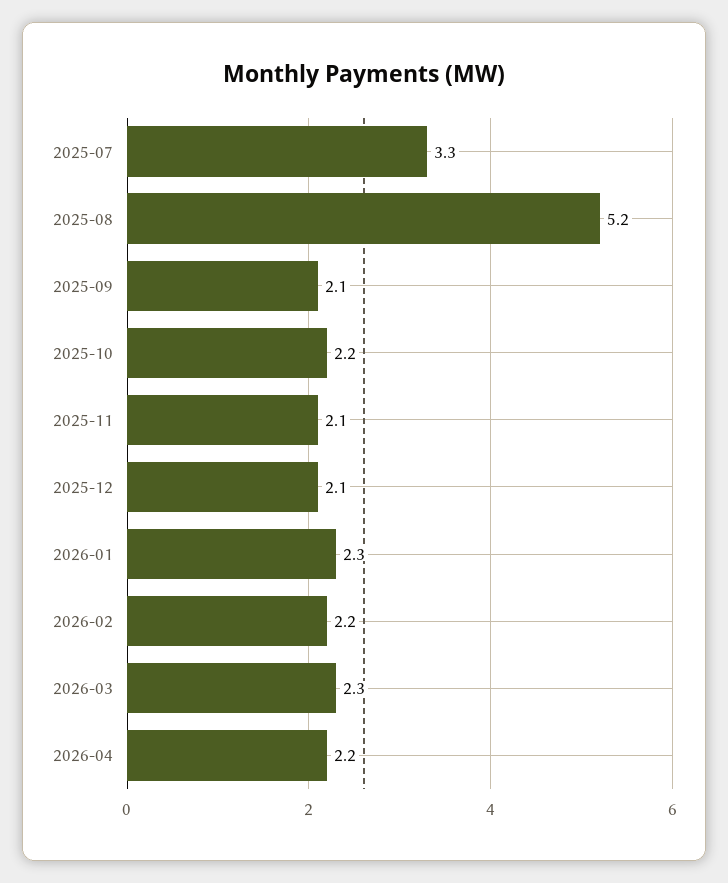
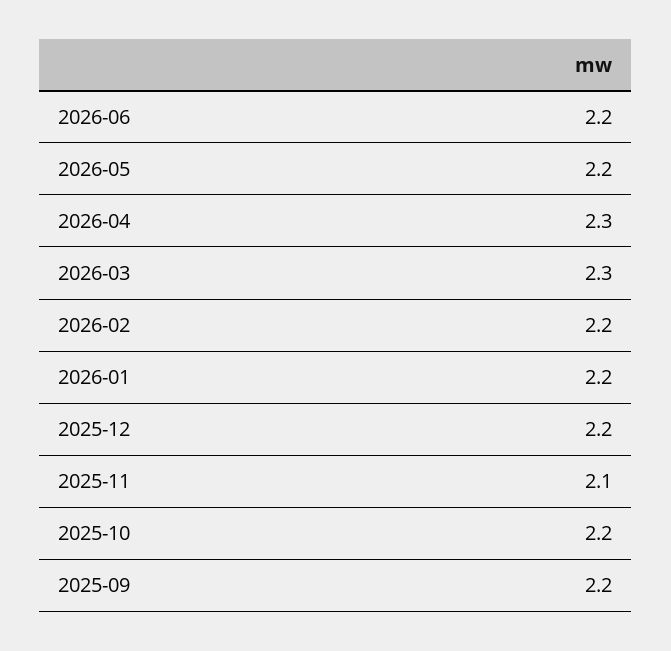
2025-07: 3.3 -> none
2025-08: 5.2 -> none
2025-09: 2.1 -> 2.2
2025-12: 2.1 -> 2.2
2026-01: 2.3 -> 2.2
2026-04: 2.2 -> 2.3
2026-06: none -> 2.2
2026-05: none -> 2.2

